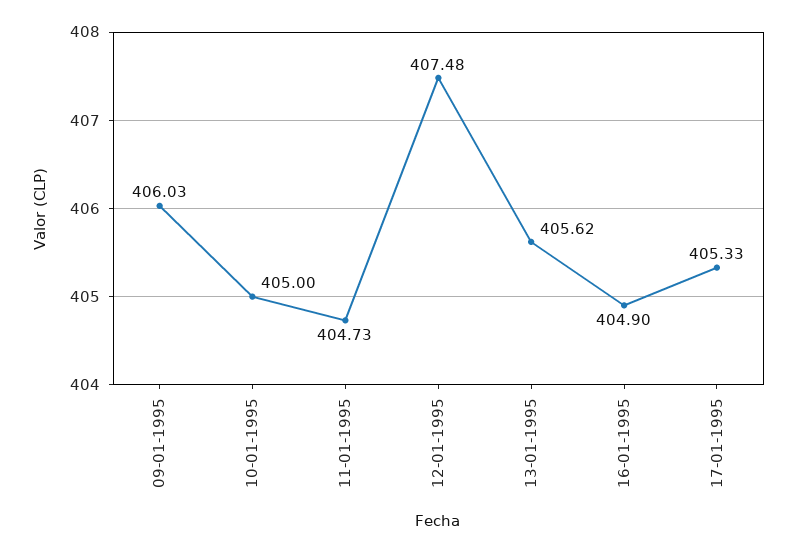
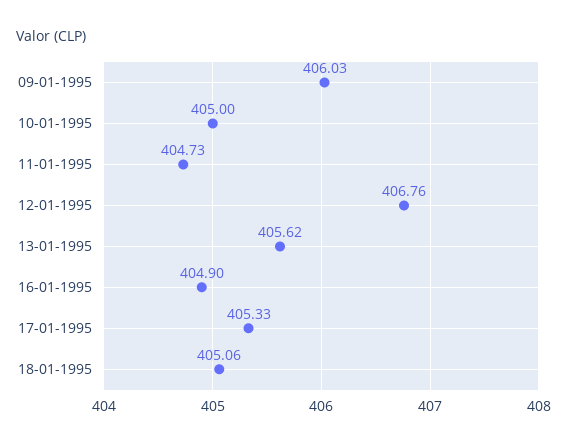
12-01-1995: 407.48 -> 406.76
18-01-1995: none -> 405.06

